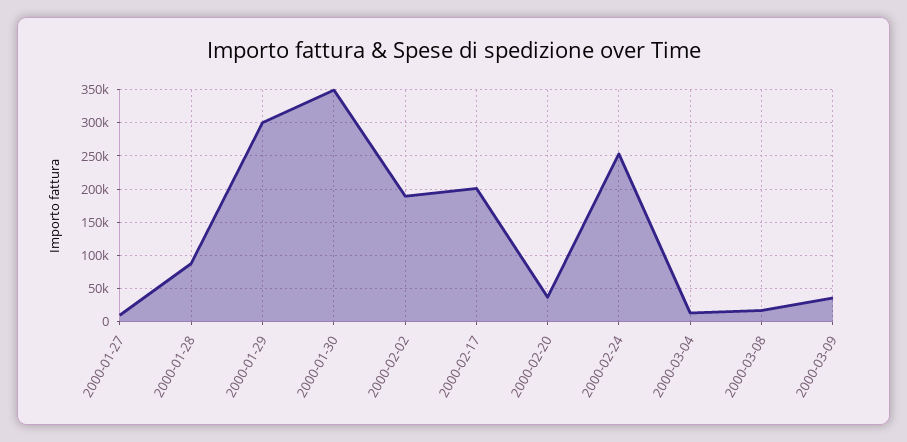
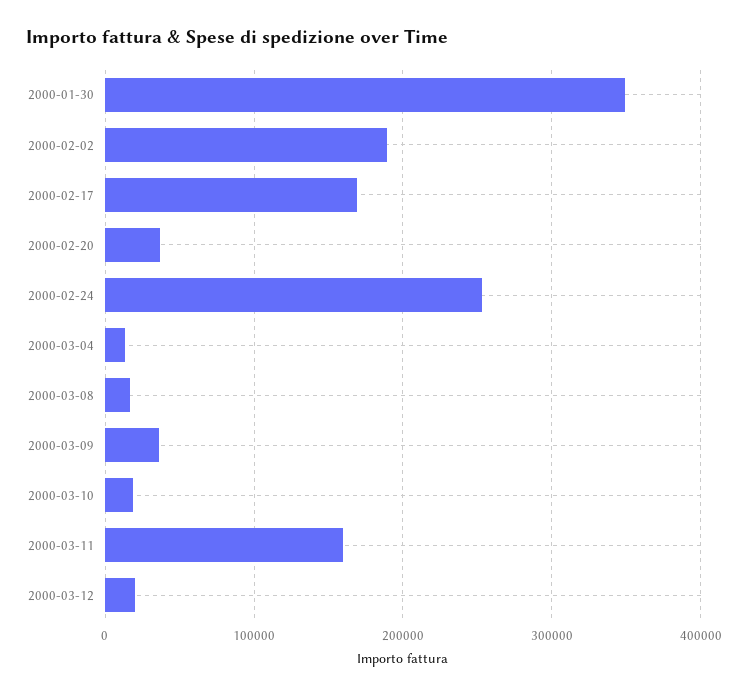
2000-01-27: 10000 -> none
2000-01-28: 90000 -> none
2000-01-29: 300000 -> none
2000-02-17: 200000 -> 170000
2000-03-10: none -> 20000
2000-03-11: none -> 160000
2000-03-12: none -> 20000

